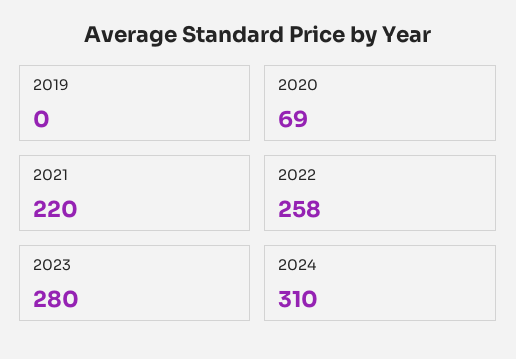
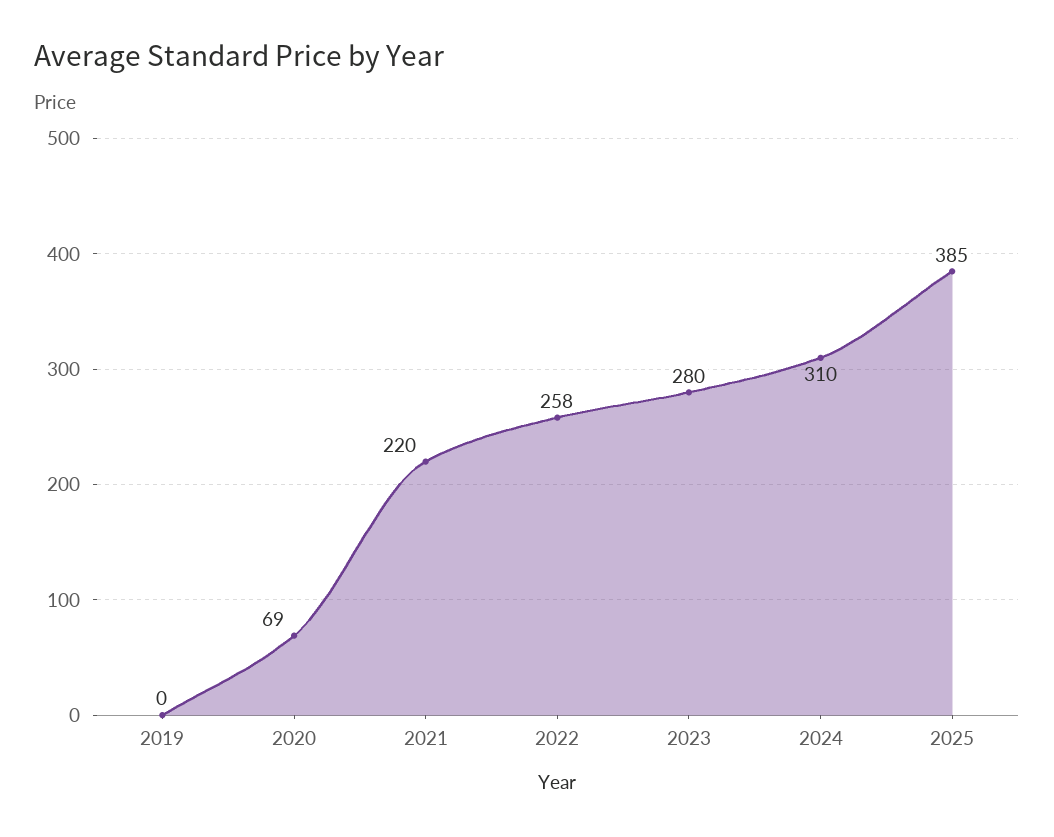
2025: none -> 385

